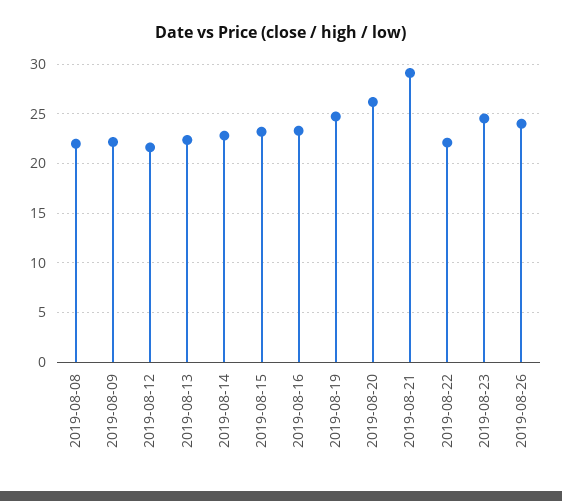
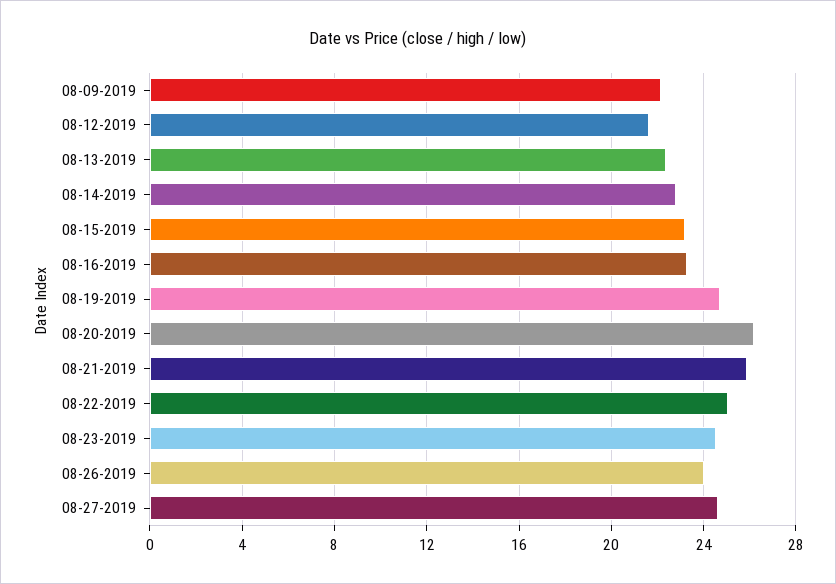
2019-08-08: 22 -> none
2019-08-21: 29 -> 26
2019-08-22: 22 -> 25
08-27-2019: none -> 24.5

